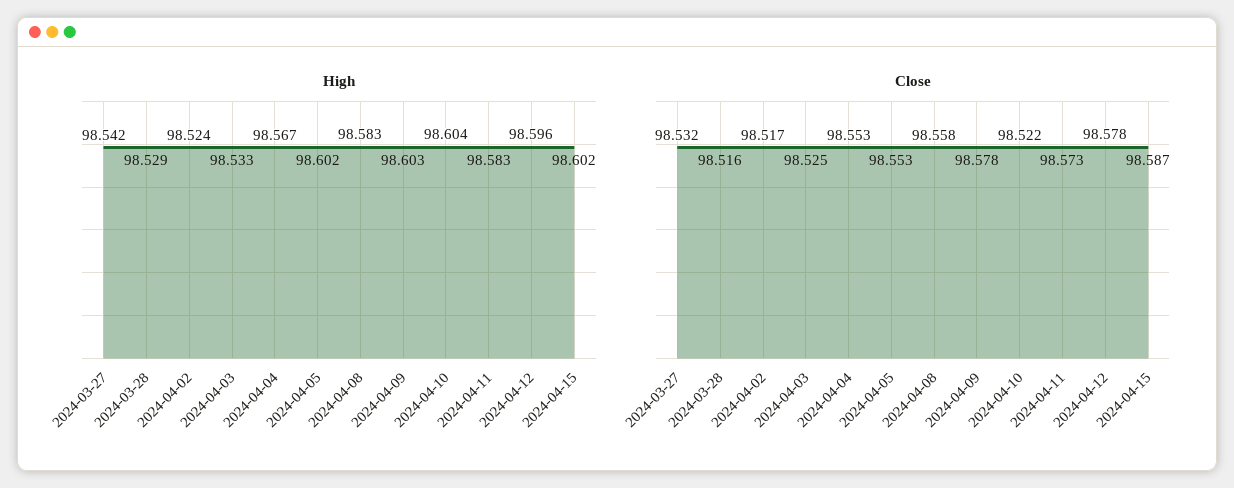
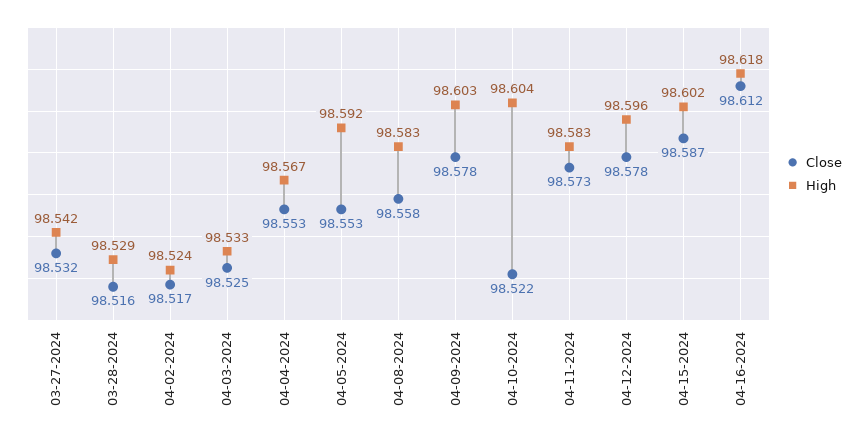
High, 2024-04-05: 98.602 -> 98.592
Close, 04-16-2024: none -> 98.612
High, 04-16-2024: none -> 98.618

